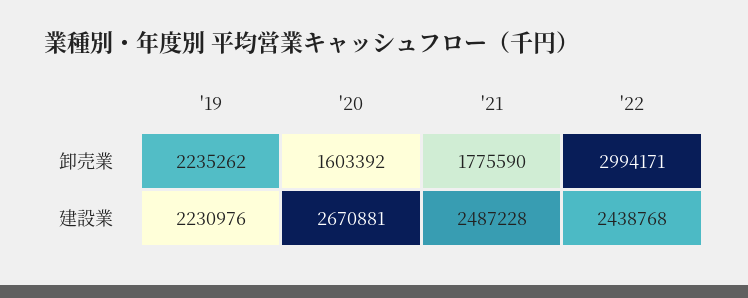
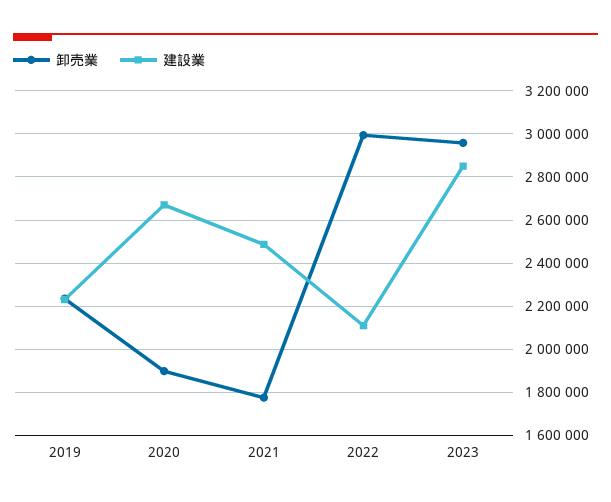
卸売業, '20: 1603392 -> 1900000
建設業, '22: 2438768 -> 2100000
卸売業, 2023: none -> 2950000
建設業, 2023: none -> 2850000

